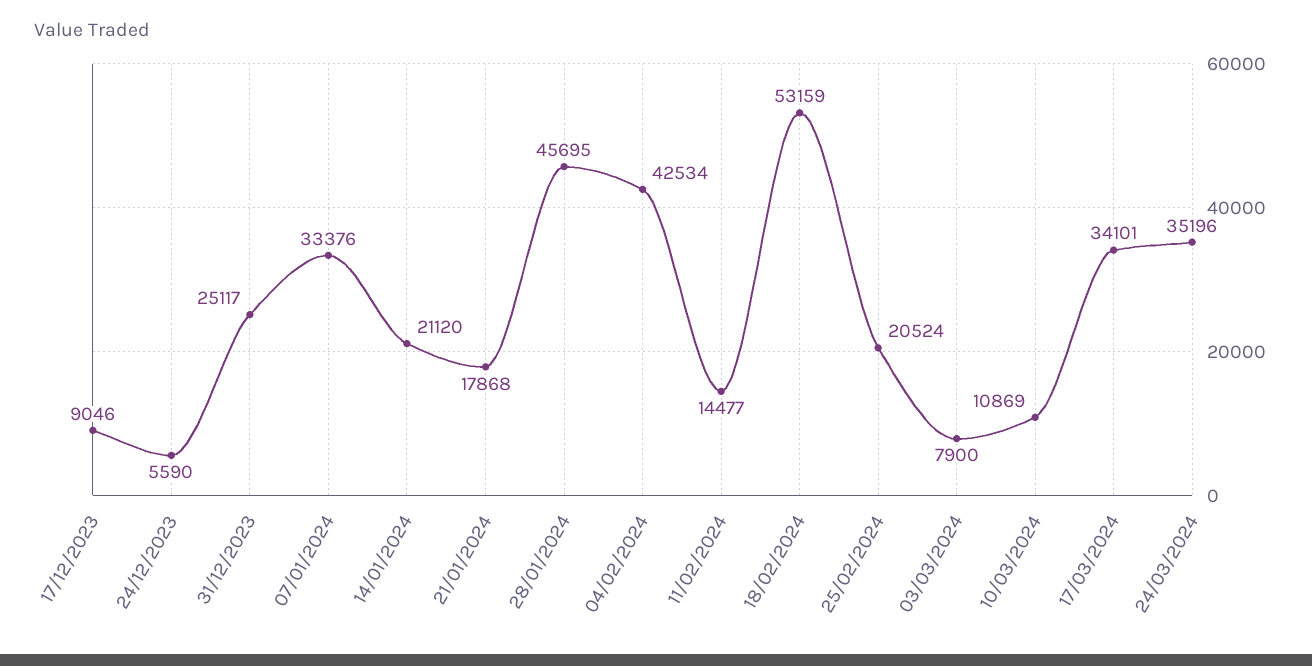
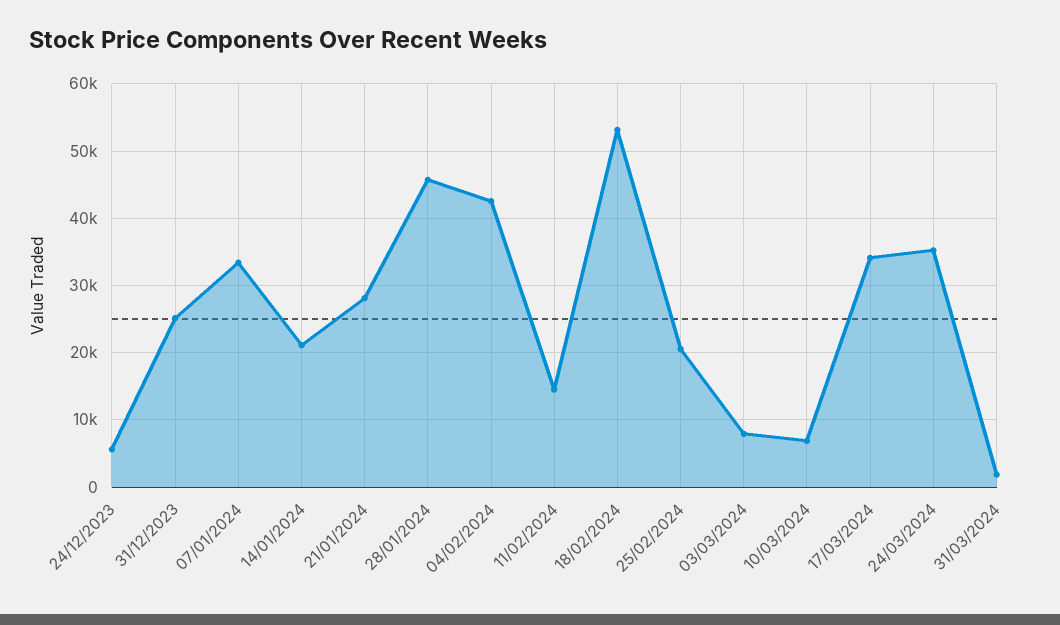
17/12/2023: 9046 -> none
21/01/2024: 17868 -> 28000
10/03/2024: 10869 -> 7000
31/03/2024: none -> 2000

